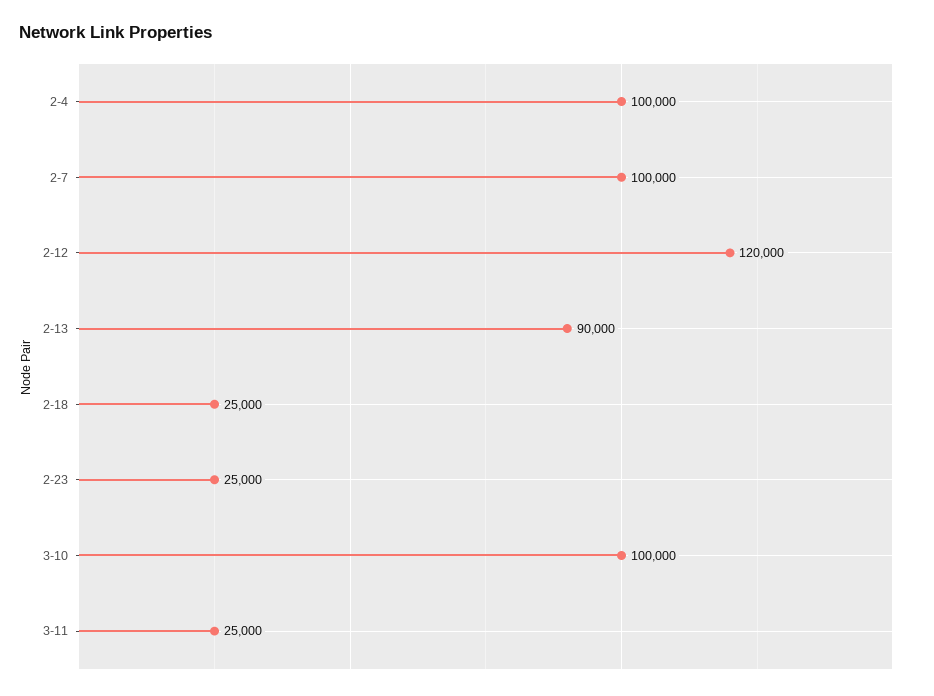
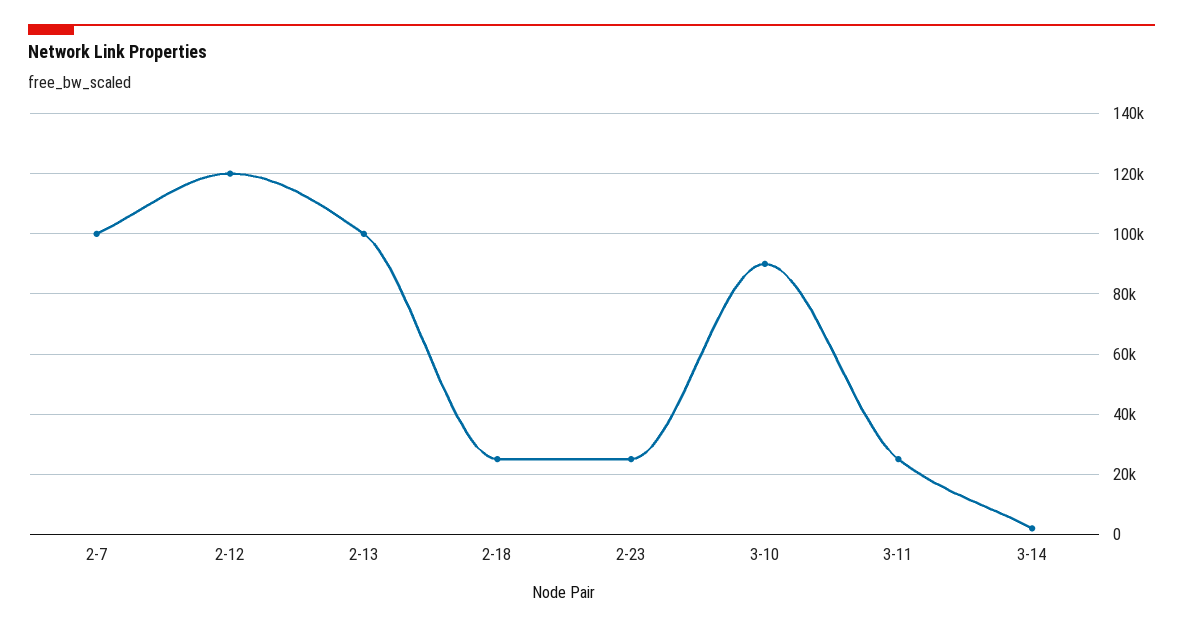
2-4: 100000 -> none
2-13: 90000 -> 100000
3-10: 100000 -> 90000
3-14: none -> 2000

